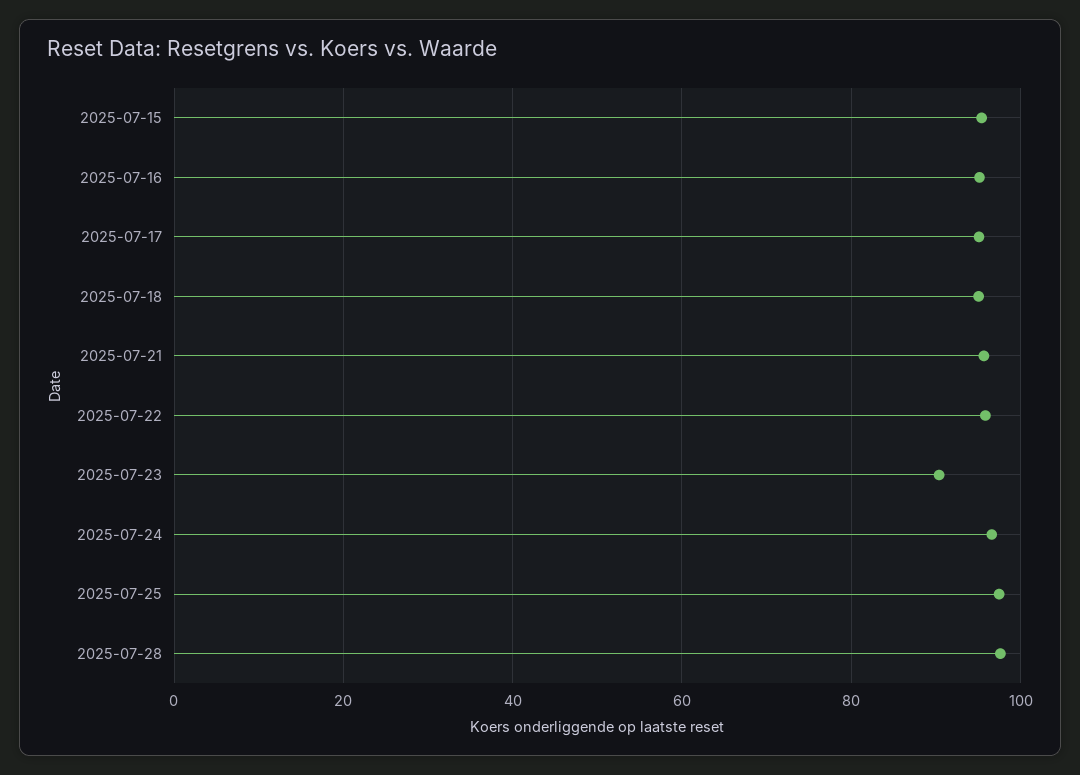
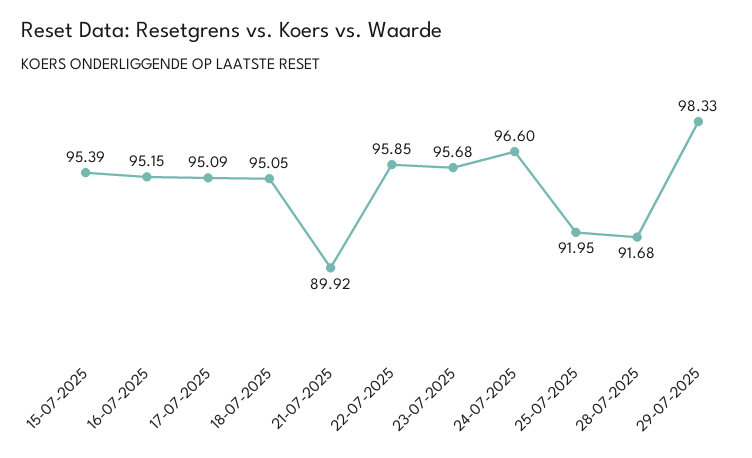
2025-07-21: 96 -> 89.92
2025-07-23: 90 -> 95.68
2025-07-25: 98 -> 91.95
2025-07-28: 98 -> 91.68
29-07-2025: none -> 98.33

